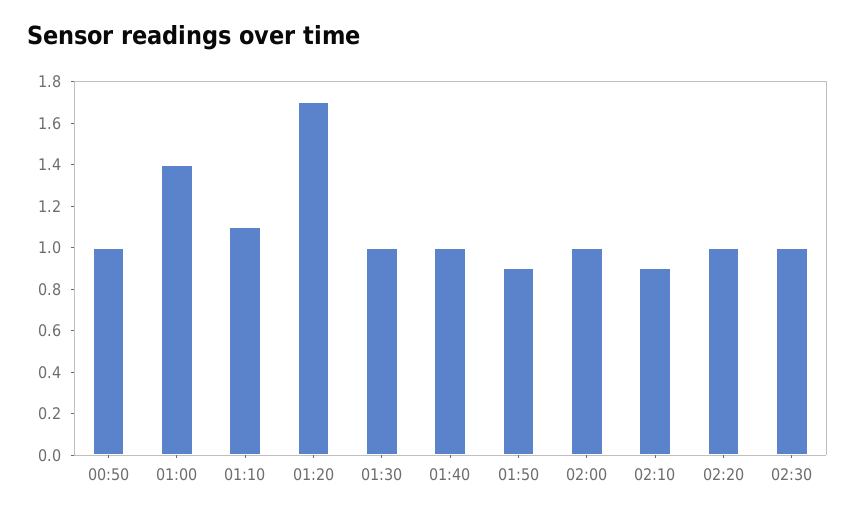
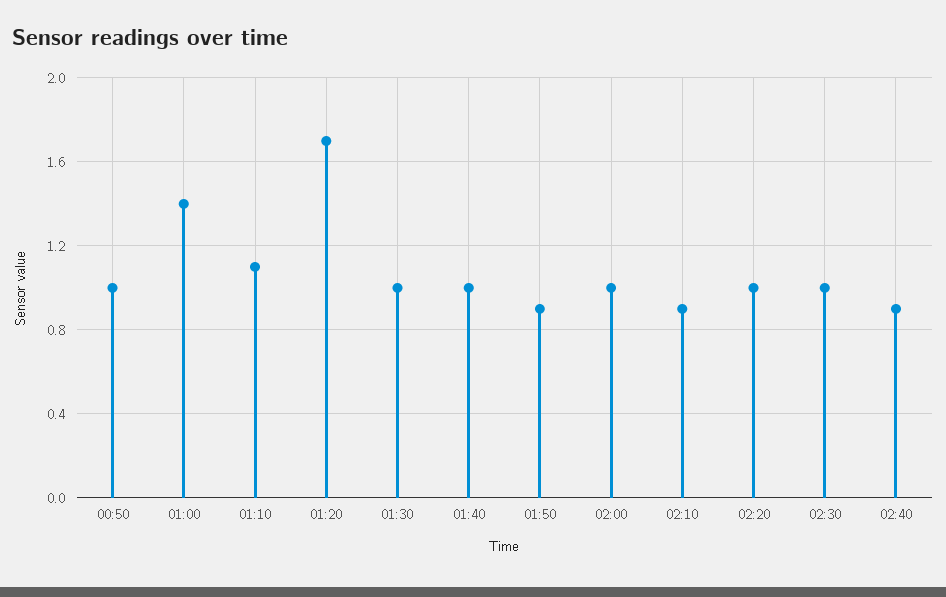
02:40: none -> 0.9

